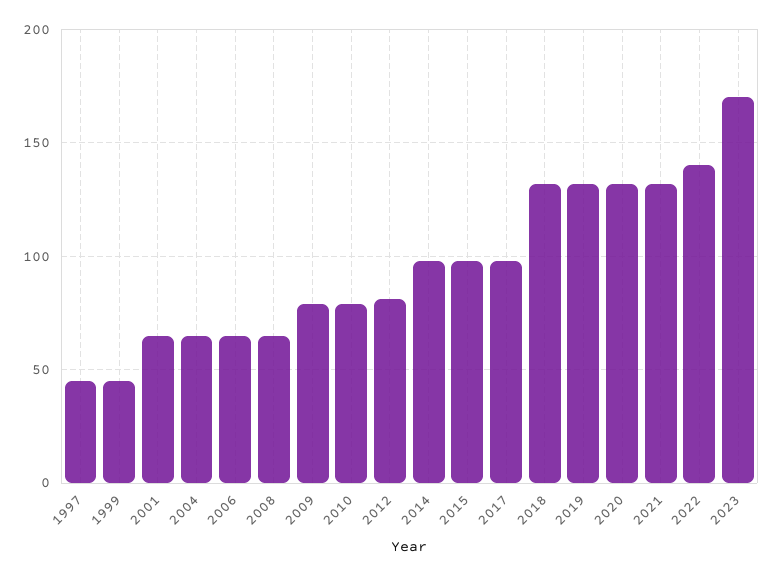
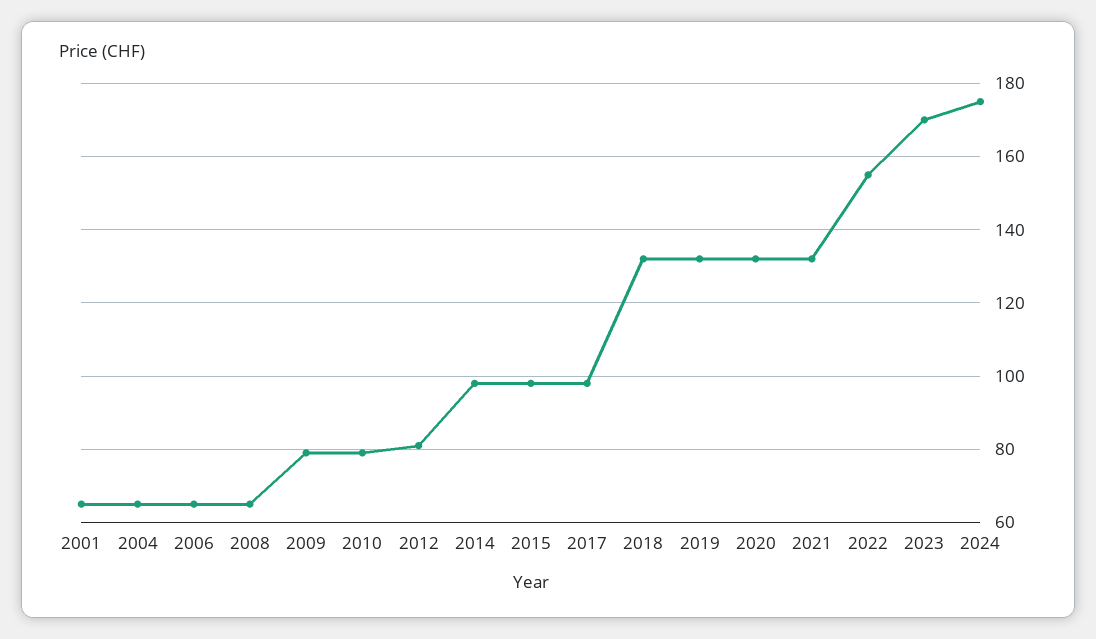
1997: 45 -> none
1999: 45 -> none
2022: 140 -> 155
2024: none -> 175

